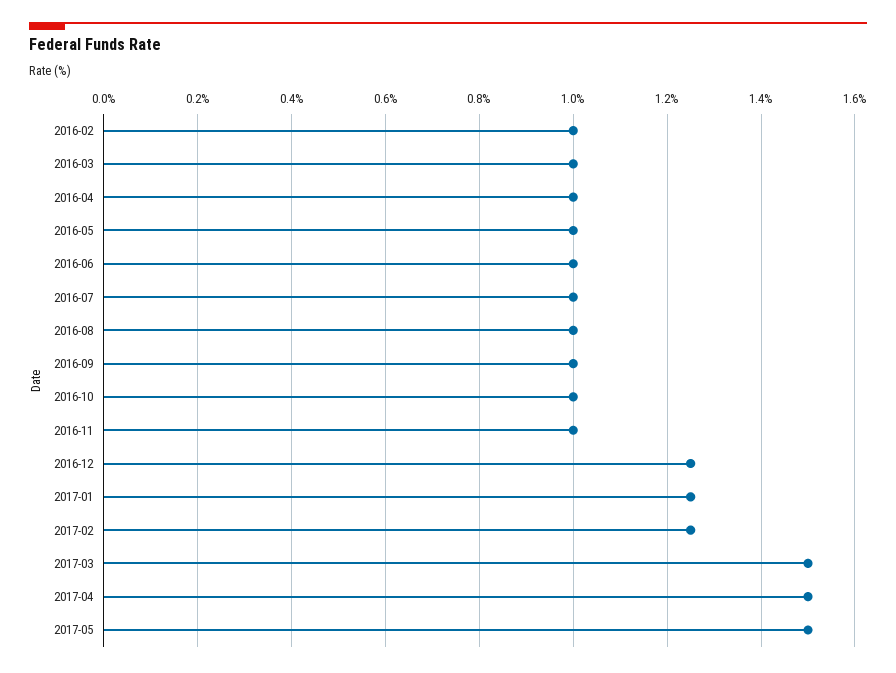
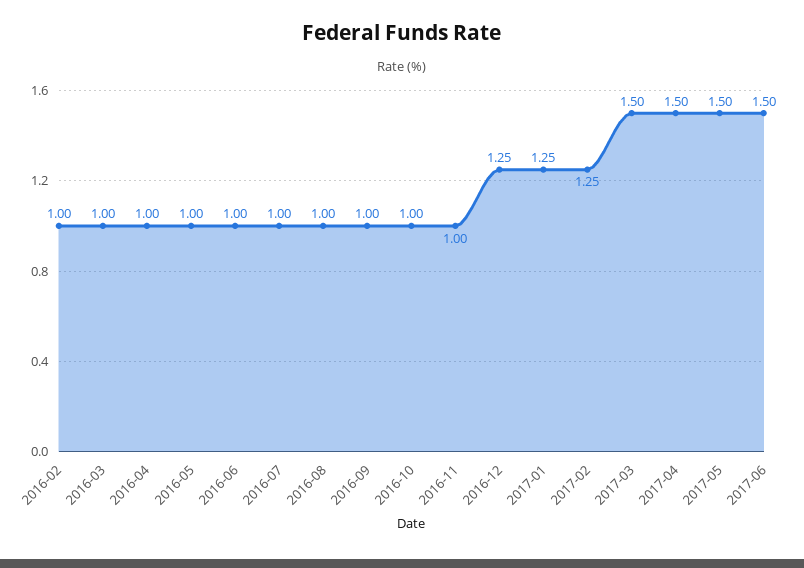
2017-06: none -> 1.5

